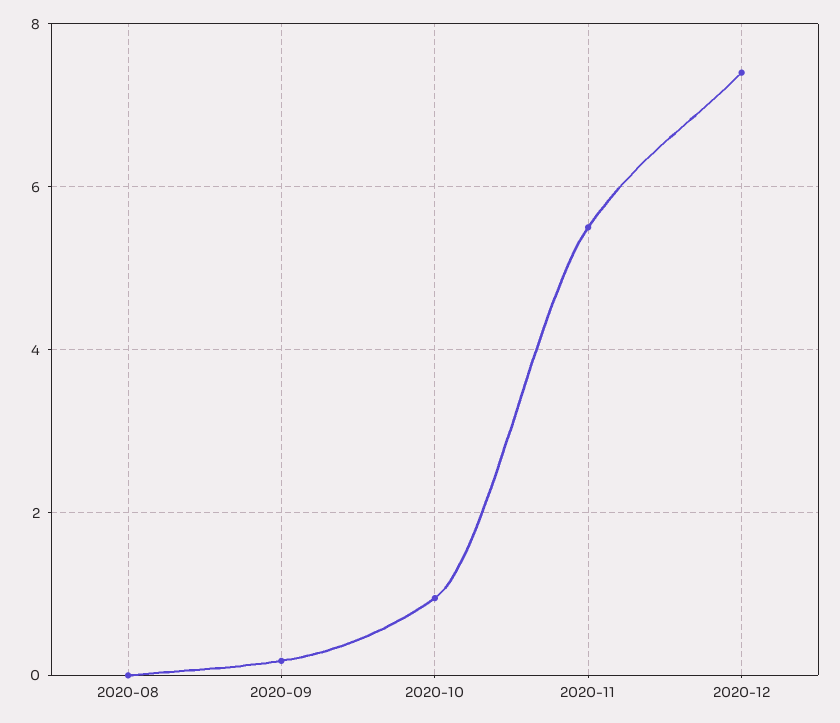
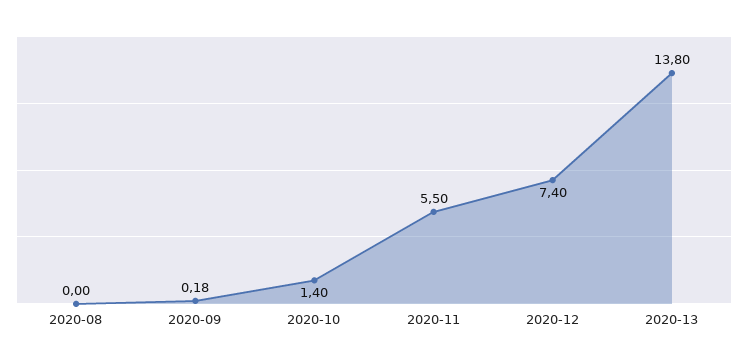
2020-10: 1 -> 1.4
2020-13: none -> 13.8

